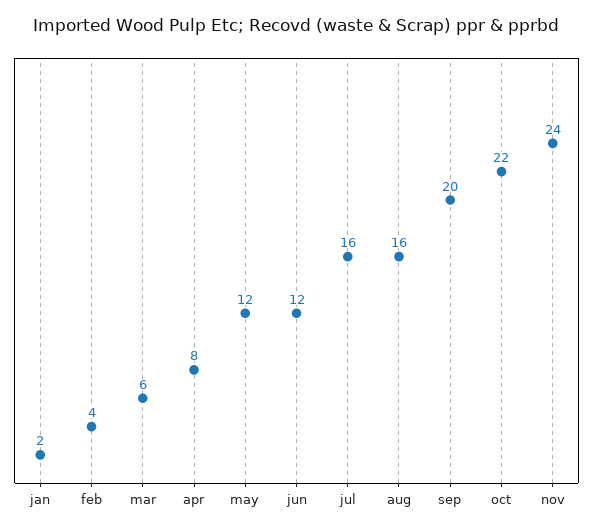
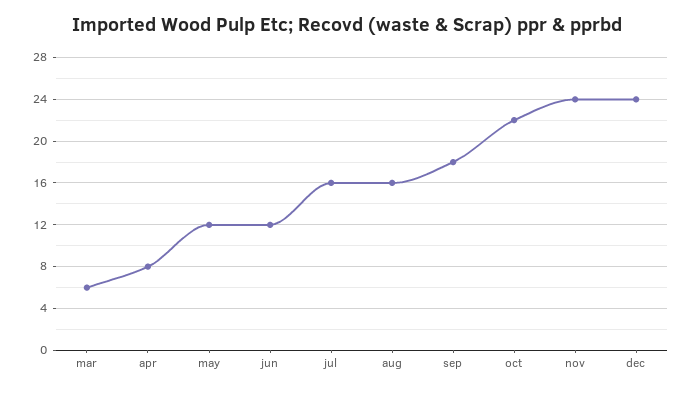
jan: 2 -> none
feb: 4 -> none
sep: 20 -> 18
dec: none -> 24

